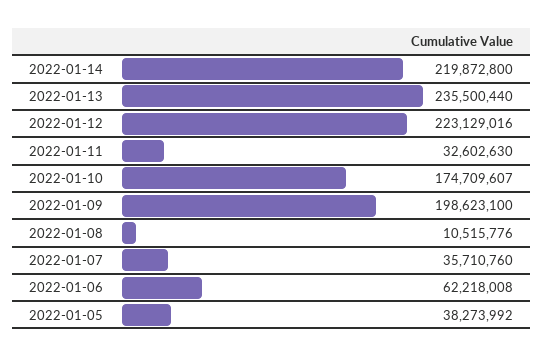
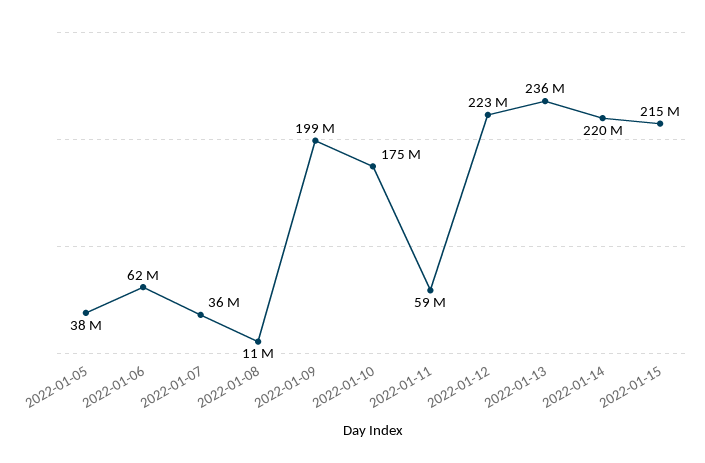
2022-01-11: 32602630 -> 59000000
2022-01-15: none -> 215000000

